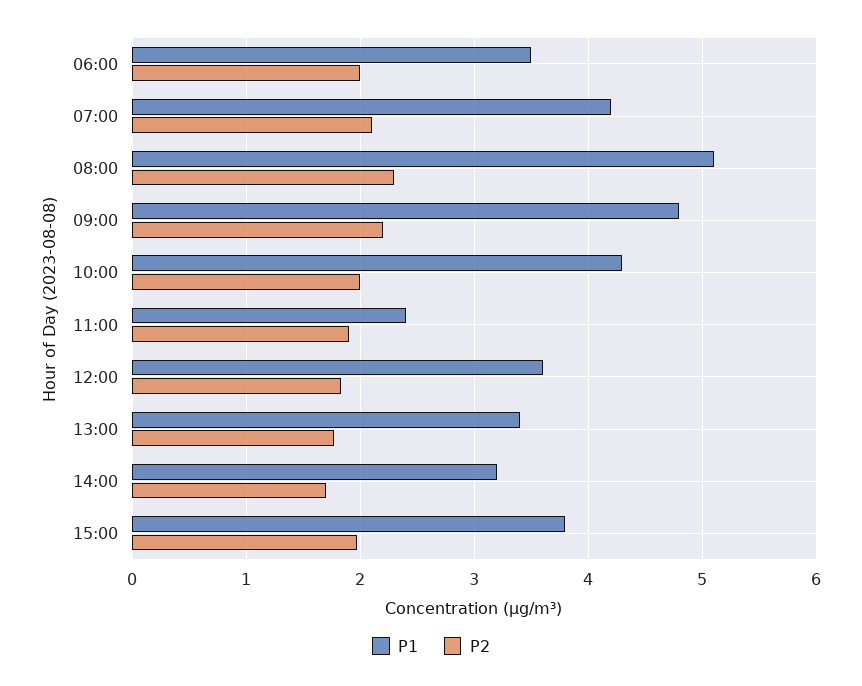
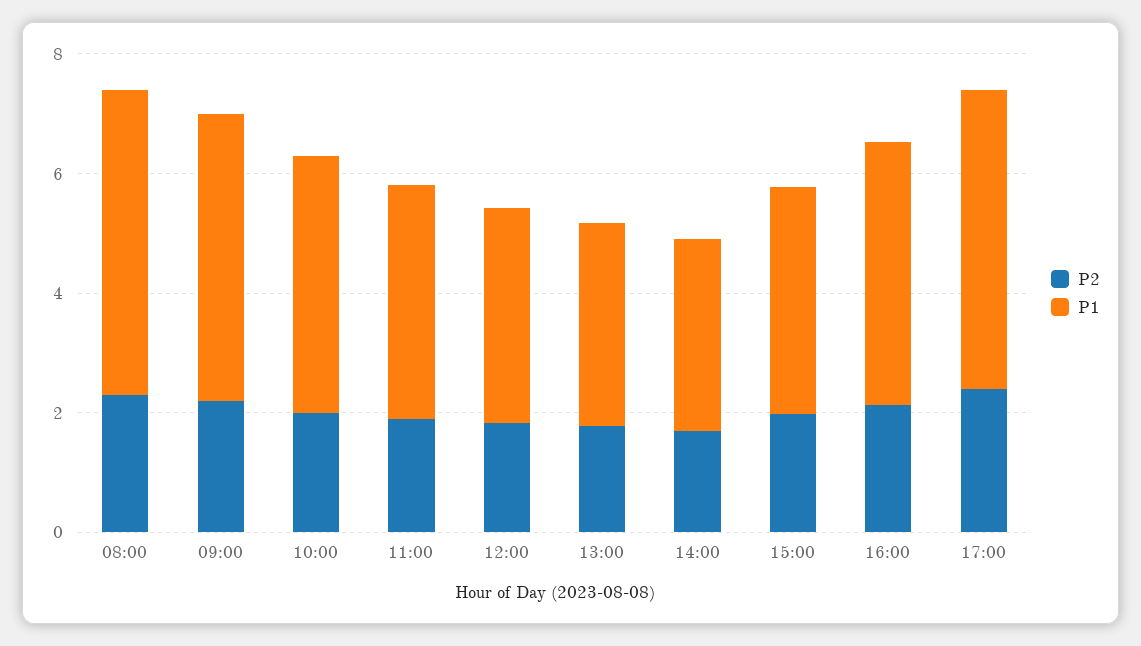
P1, 06:00: 3.5 -> none
P2, 06:00: 2 -> none
P1, 07:00: 4.2 -> none
P2, 07:00: 2.1 -> none
P1, 11:00: 2.4 -> 4
P2, 16:00: none -> 2
P1, 16:00: none -> 4.5
P2, 17:00: none -> 2.5
P1, 17:00: none -> 5

